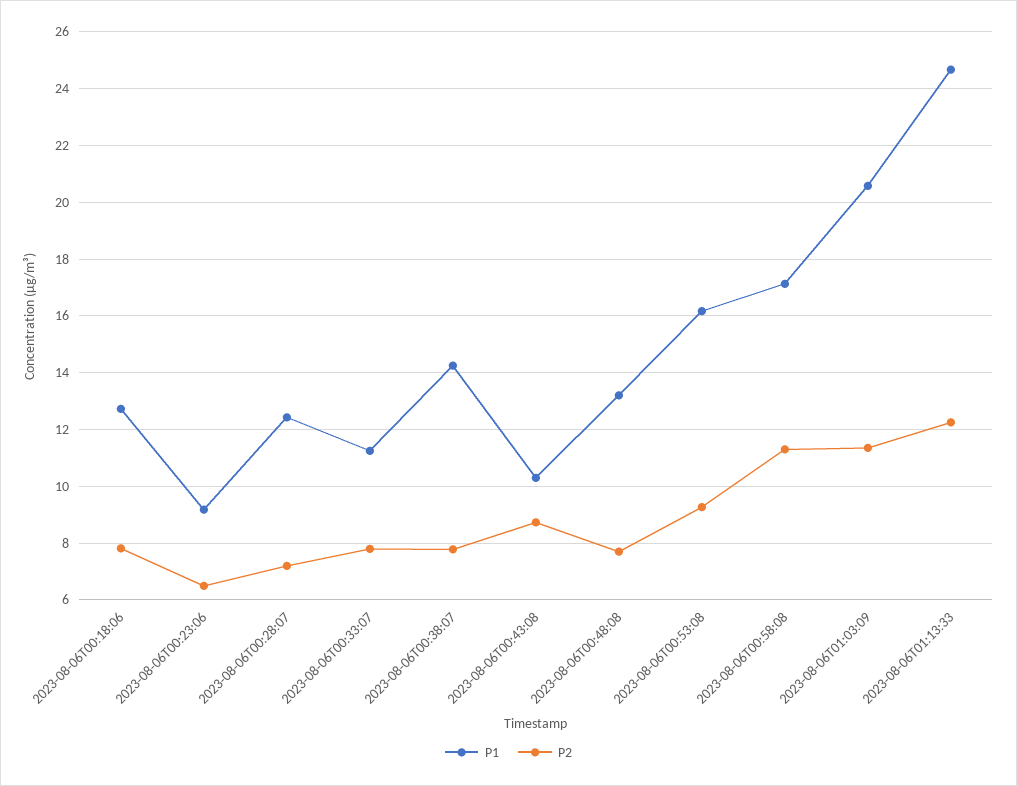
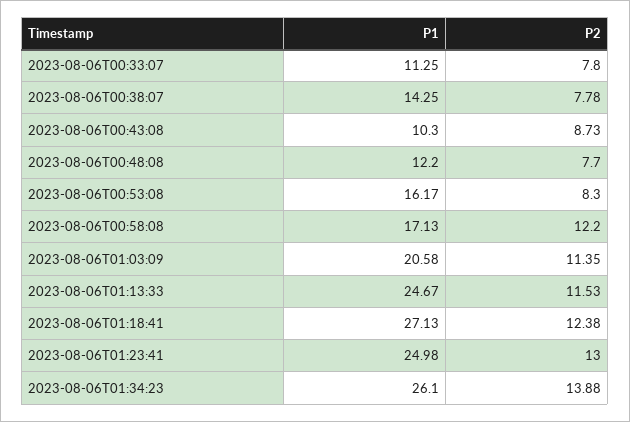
P1, 2023-08-06T00:18:06: 12.75 -> none
P2, 2023-08-06T00:18:06: 7.75 -> none
P1, 2023-08-06T00:23:06: 9.25 -> none
P2, 2023-08-06T00:23:06: 6.5 -> none
P1, 2023-08-06T00:28:07: 12.5 -> none
P2, 2023-08-06T00:28:07: 7.25 -> none
P1, 2023-08-06T00:48:08: 13.25 -> 12.2
P2, 2023-08-06T00:53:08: 9.25 -> 8.3
P2, 2023-08-06T00:58:08: 11.25 -> 12.2
P2, 2023-08-06T01:13:33: 12.25 -> 11.53
P1, 2023-08-06T01:18:41: none -> 27.13
P2, 2023-08-06T01:18:41: none -> 12.38
P1, 2023-08-06T01:23:41: none -> 24.98
P2, 2023-08-06T01:23:41: none -> 13
P1, 2023-08-06T01:34:23: none -> 26.1
P2, 2023-08-06T01:34:23: none -> 13.88

